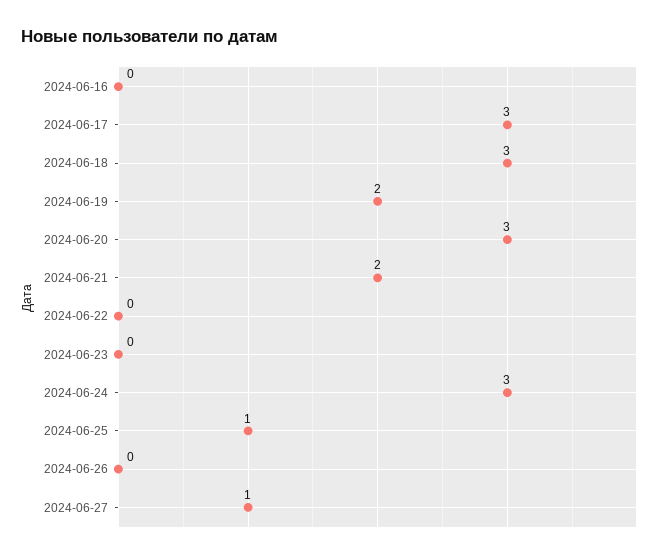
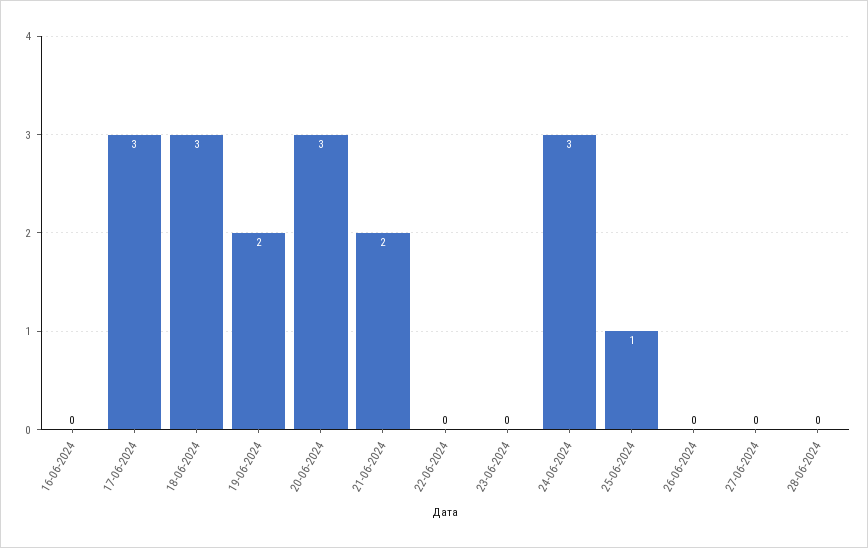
2024-06-27: 1 -> 0
28-06-2024: none -> 0

